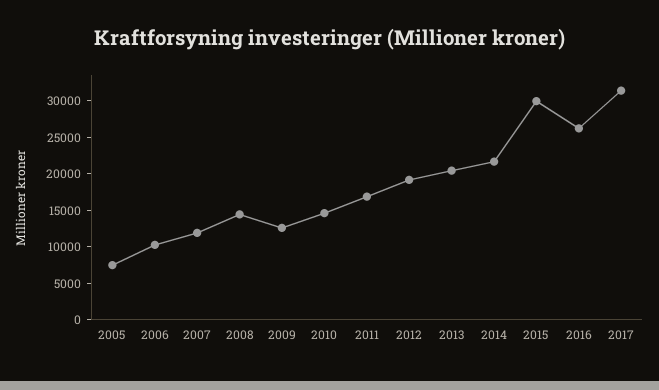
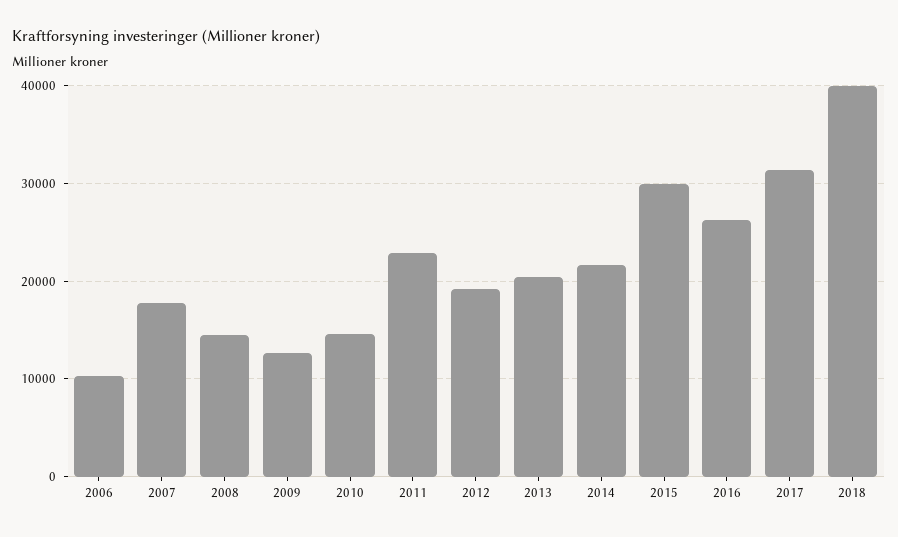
2005: 7500 -> none
2007: 12500 -> 18000
2011: 17500 -> 23000
2018: none -> 40000

